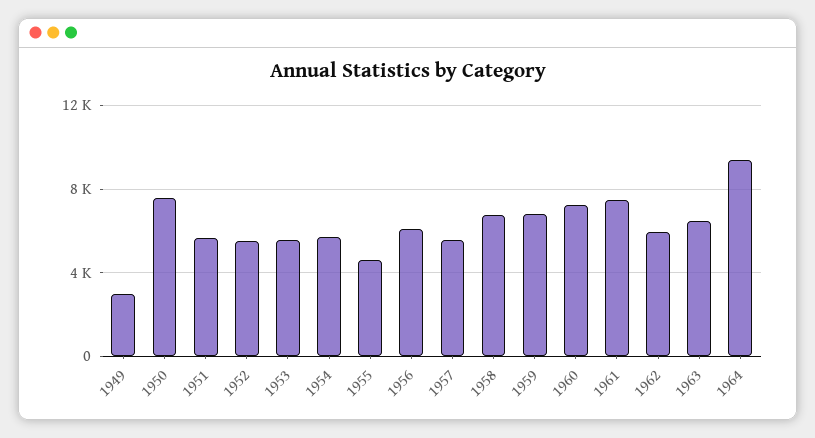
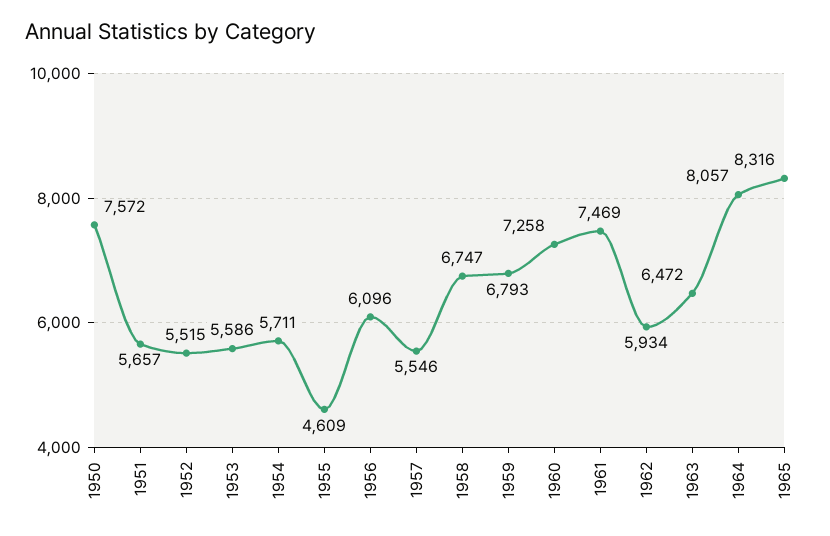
1949: 3000 -> none
1964: 9500 -> 8057
1965: none -> 8316

